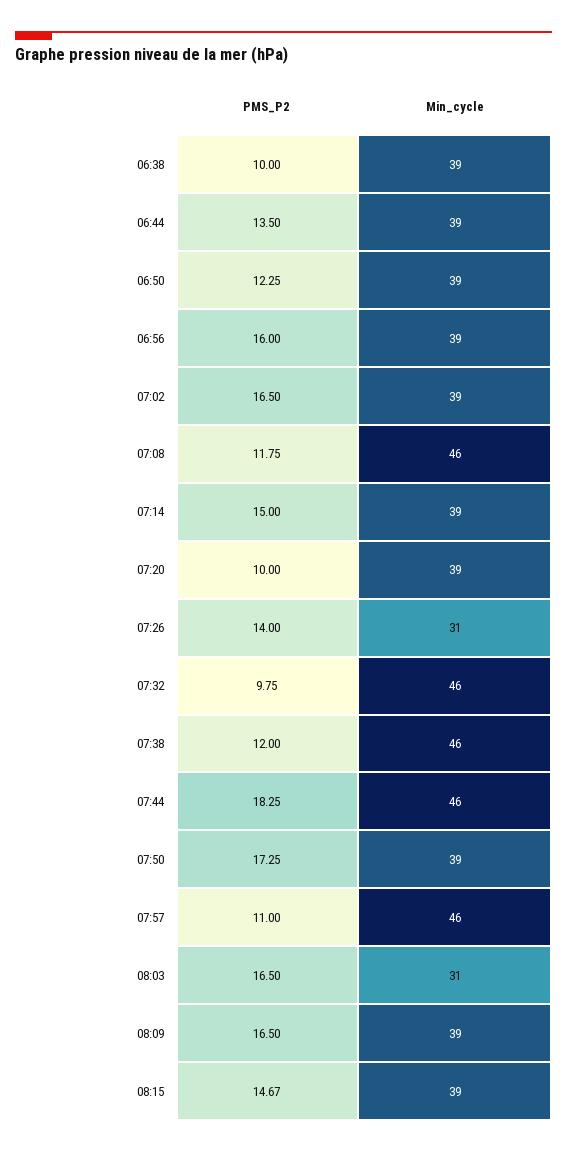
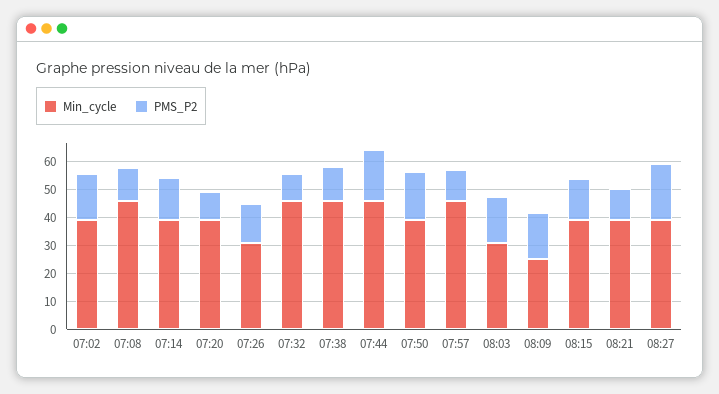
PMS_P2, 06:38: 10 -> none
Min_cycle, 06:38: 39 -> none
PMS_P2, 06:44: 13.5 -> none
Min_cycle, 06:44: 39 -> none
PMS_P2, 06:50: 12.25 -> none
Min_cycle, 06:50: 39 -> none
PMS_P2, 06:56: 16 -> none
Min_cycle, 06:56: 39 -> none
Min_cycle, 08:09: 39 -> 25
Min_cycle, 08:21: none -> 40
PMS_P2, 08:21: none -> 10
Min_cycle, 08:27: none -> 40
PMS_P2, 08:27: none -> 20

